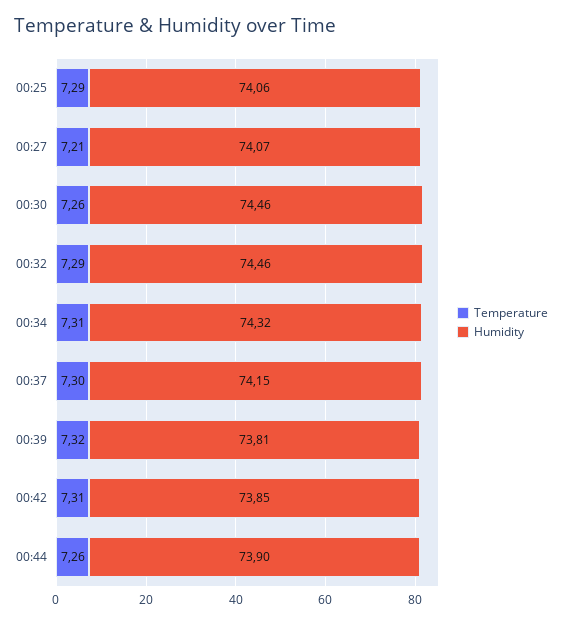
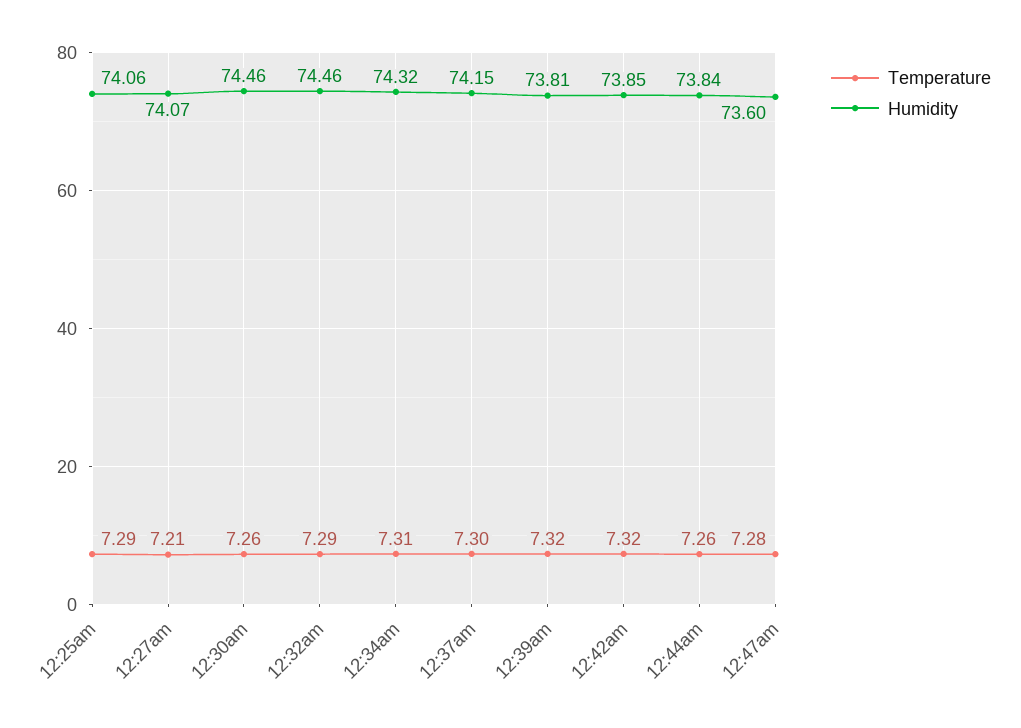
Temperature, 00:42: 7.31 -> 7.32
Humidity, 00:44: 73.9 -> 73.84
Temperature, 12:47am: none -> 7.28
Humidity, 12:47am: none -> 73.6

